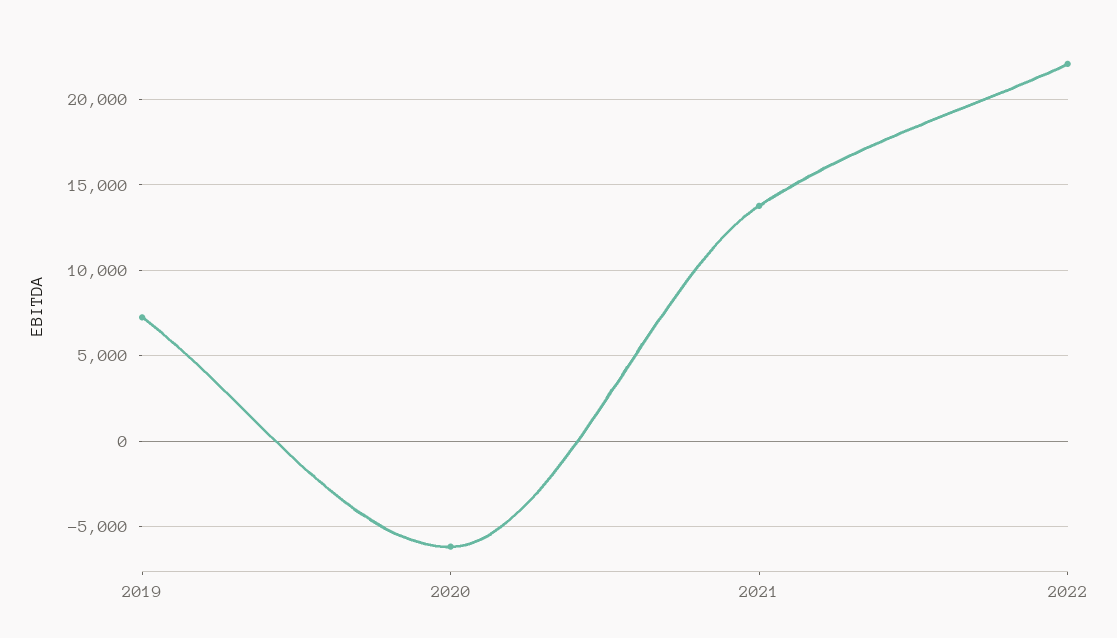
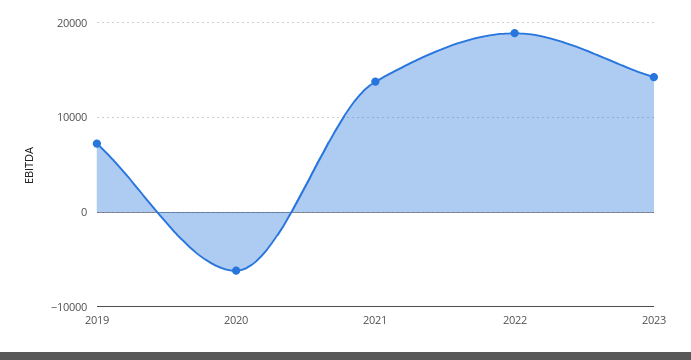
2022: 22000 -> 19000
2023: none -> 14000

